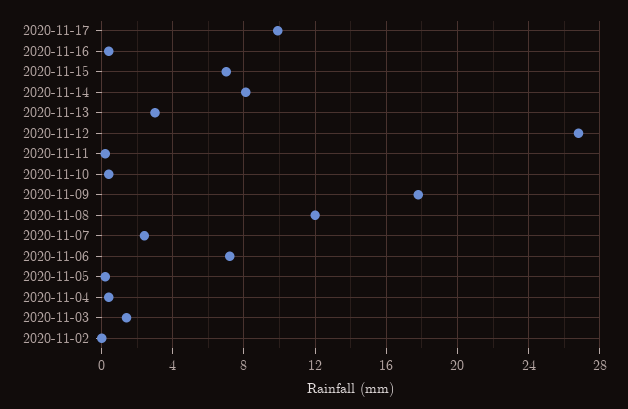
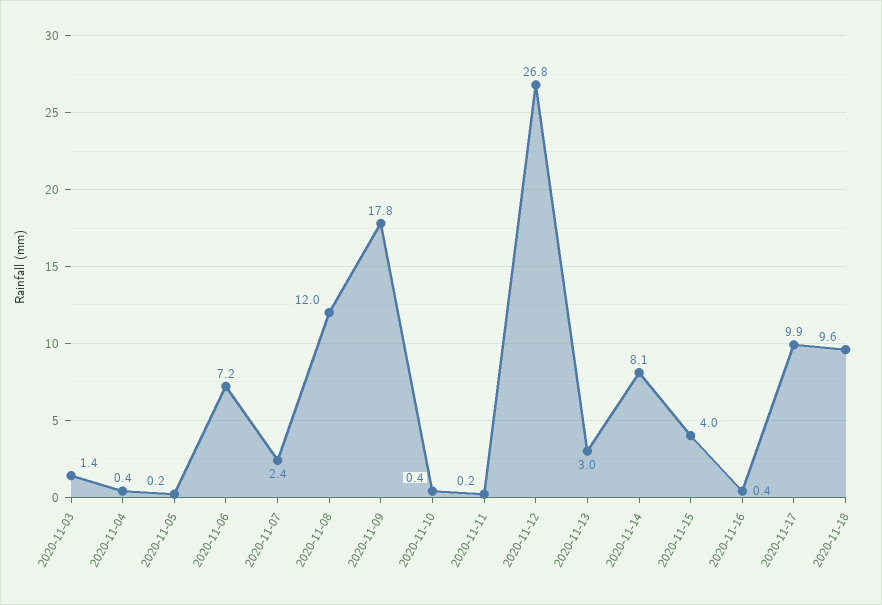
2020-11-15: 7 -> 4
2020-11-02: 0 -> none
2020-11-18: none -> 9.6

